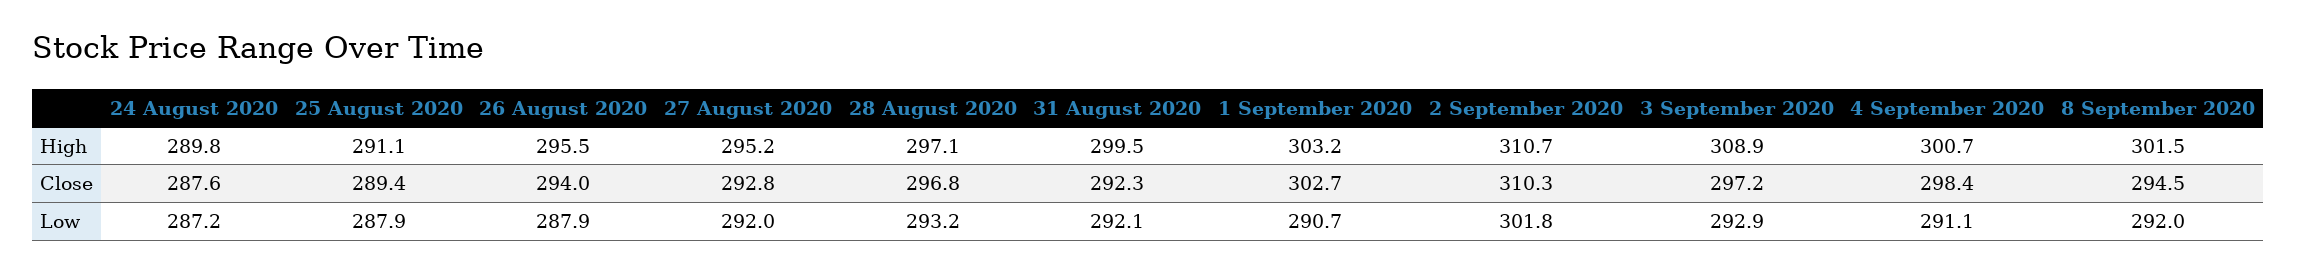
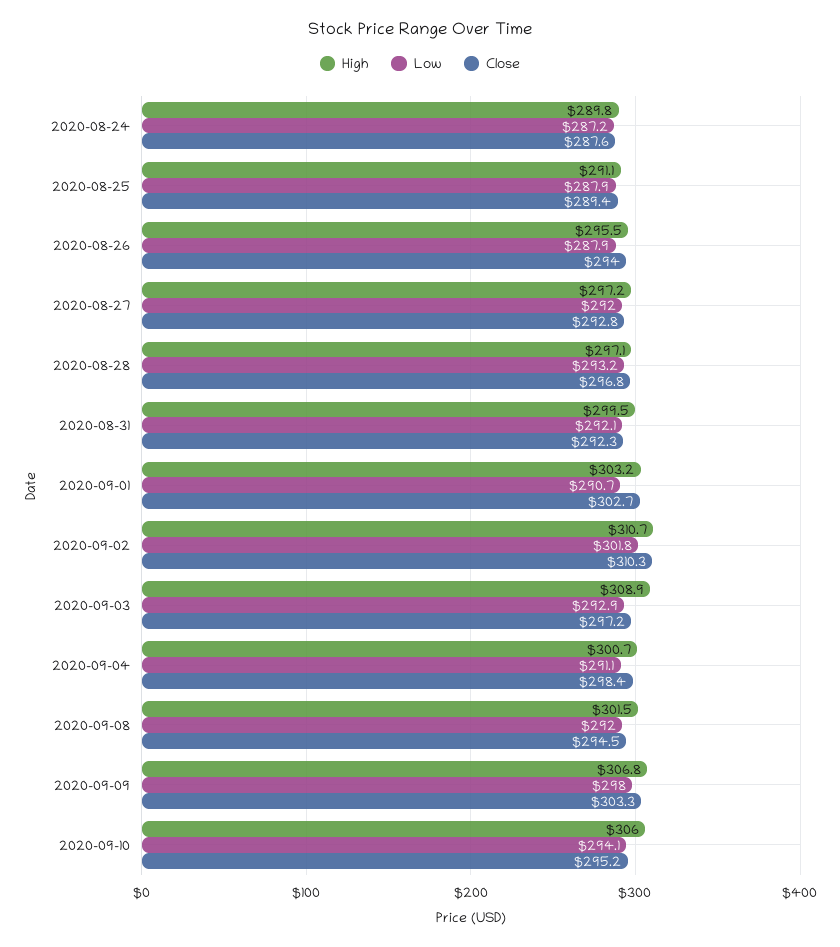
High, 27 August 2020: 295.2 -> 297.2
High, 2020-09-09: none -> 306.8
Low, 2020-09-09: none -> 298
Close, 2020-09-09: none -> 303.3
High, 2020-09-10: none -> 306
Low, 2020-09-10: none -> 294.1
Close, 2020-09-10: none -> 295.2

